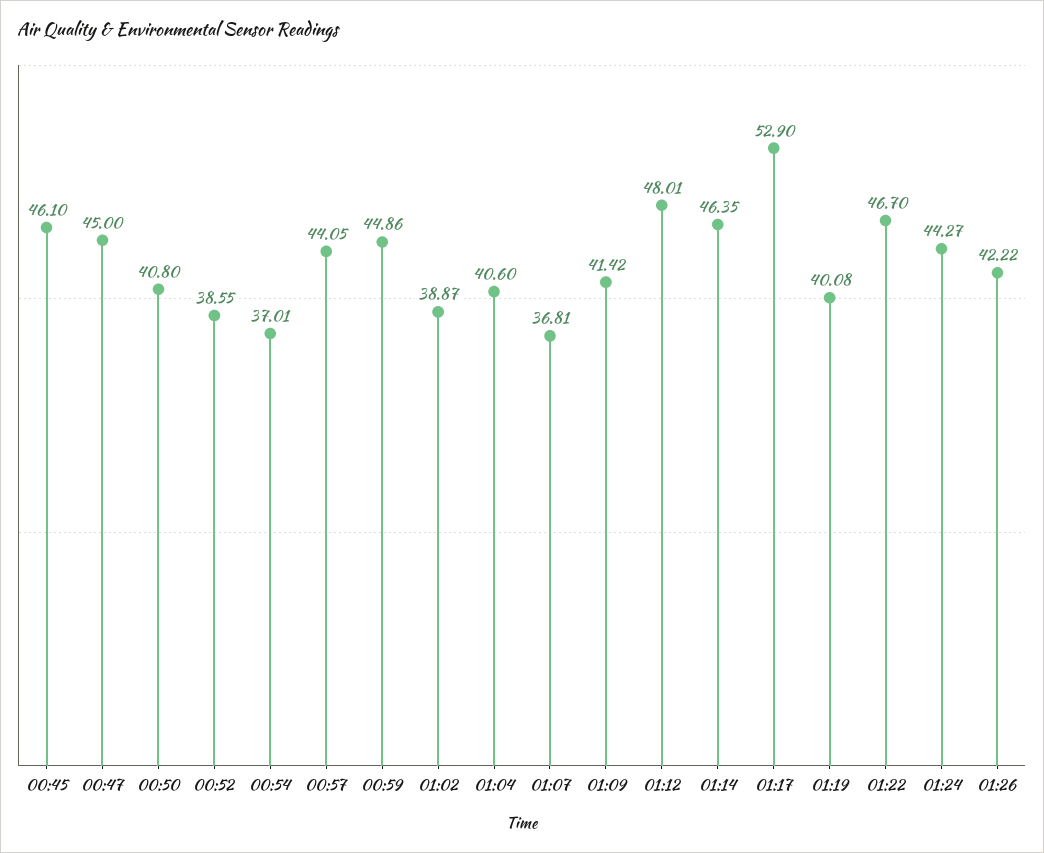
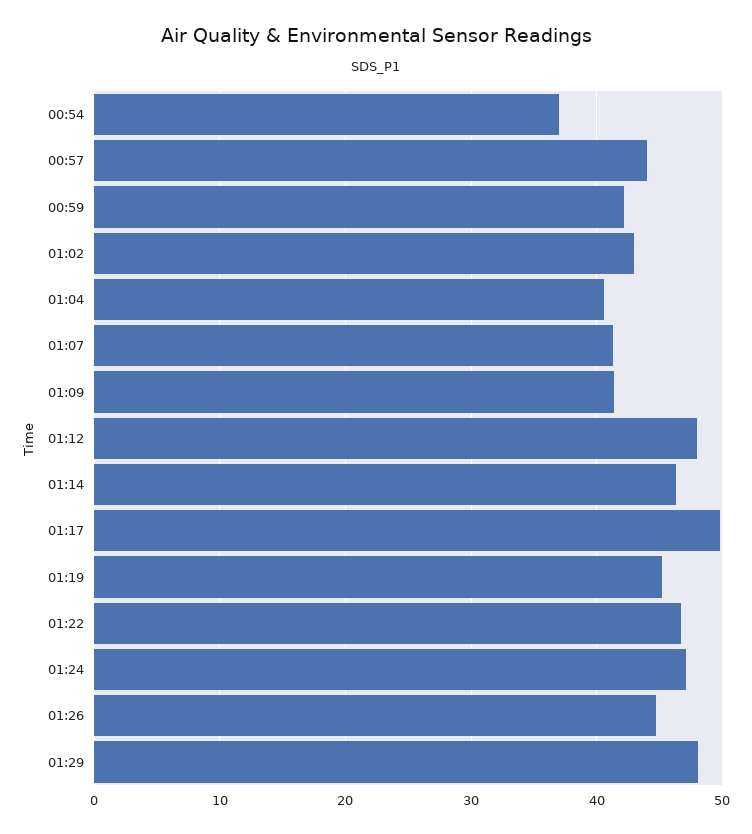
00:45: 46.1 -> none
00:47: 45 -> none
00:50: 40.8 -> none
00:52: 38.55 -> none
00:59: 44.86 -> 42
01:02: 38.87 -> 43
01:07: 36.81 -> 41
01:17: 52.9 -> 50
01:19: 40.08 -> 45
01:24: 44.27 -> 47
01:26: 42.22 -> 45
01:29: none -> 48

